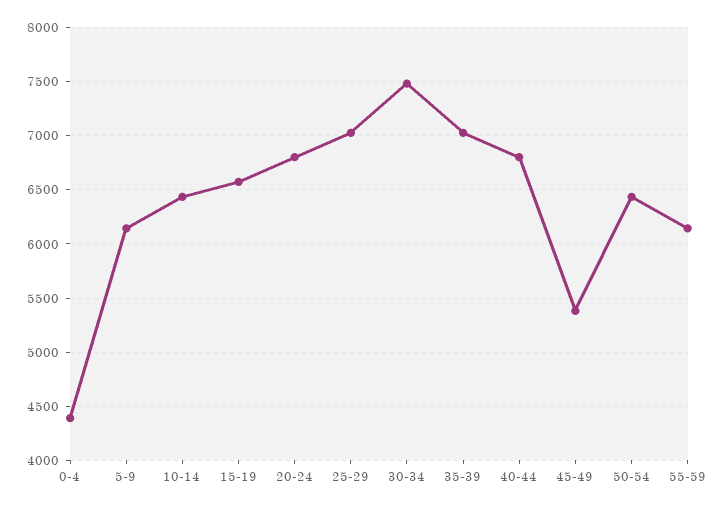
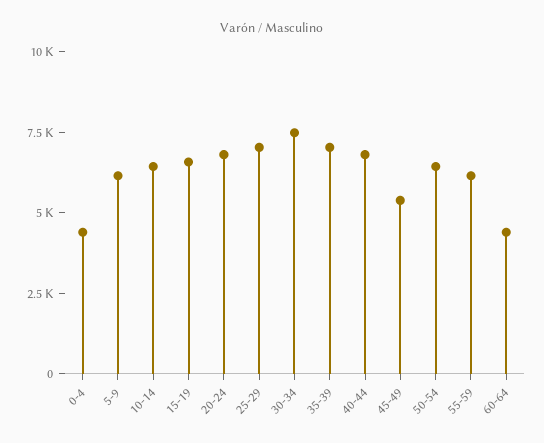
60-64: none -> 4500

